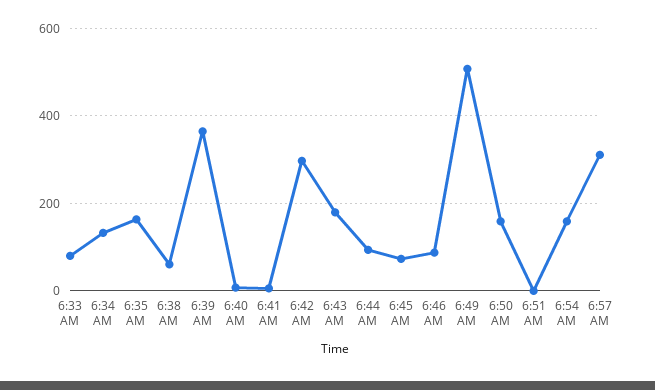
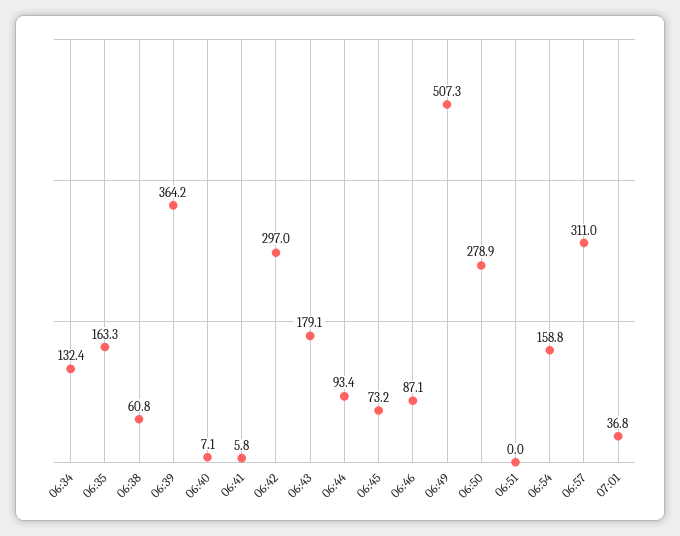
6:33 AM: 80 -> none
6:50 AM: 160 -> 278.9
07:01: none -> 36.8

